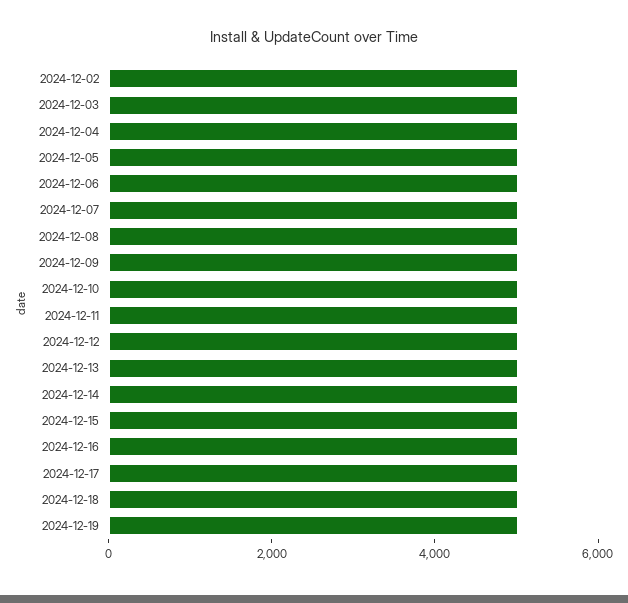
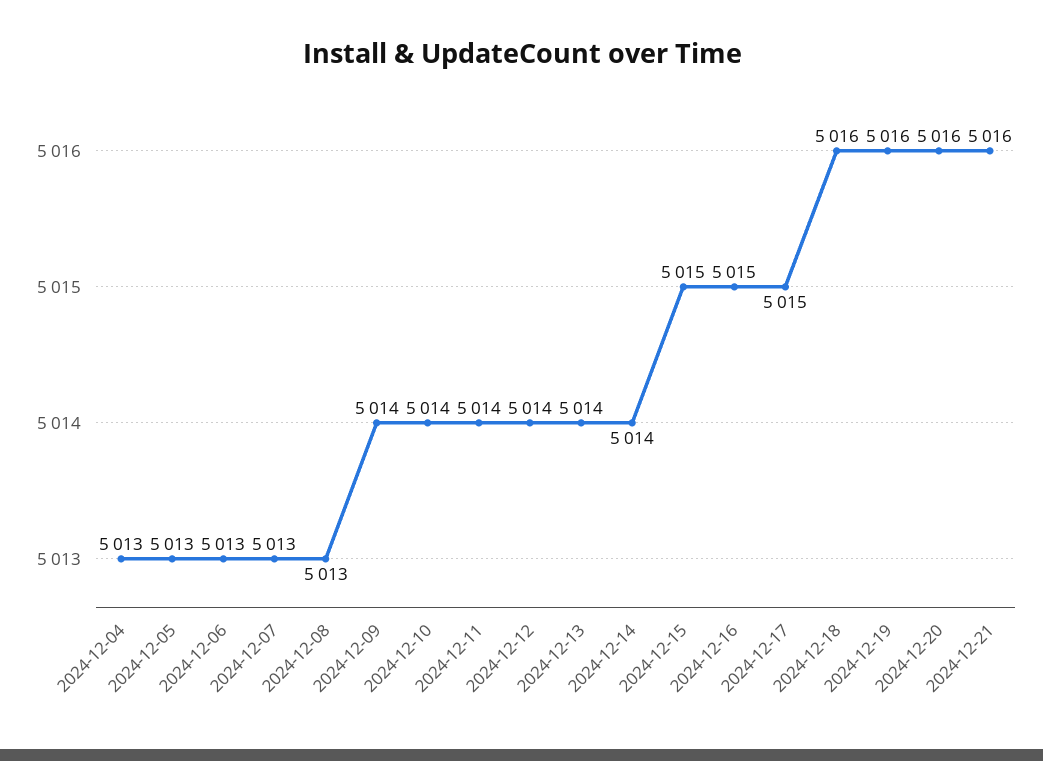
2024-12-02: 5000 -> none
2024-12-03: 5000 -> none
2024-12-20: none -> 5016
2024-12-21: none -> 5016

